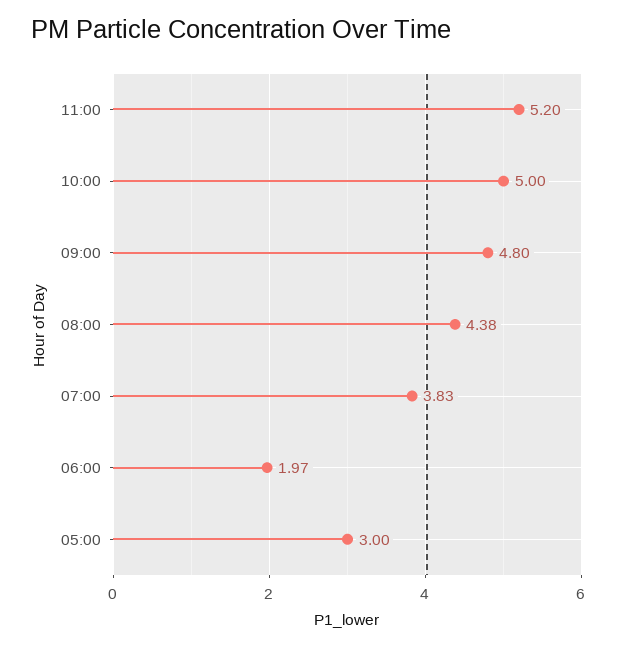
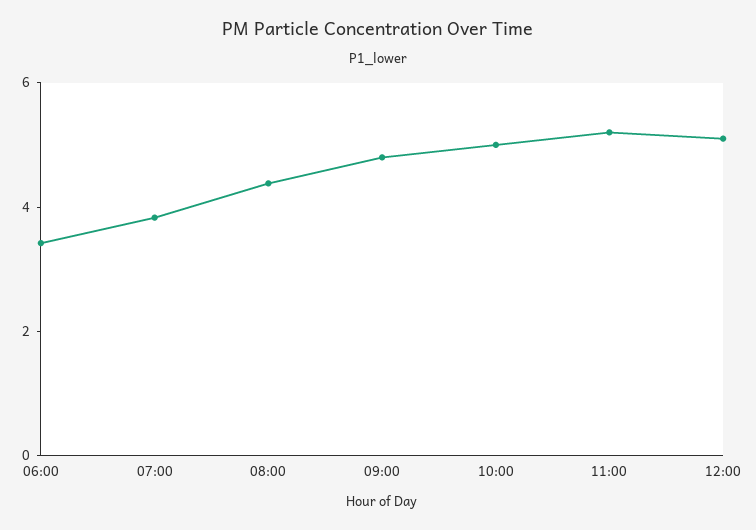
06:00: 1.97 -> 3.5
05:00: 3 -> none
12:00: none -> 5

